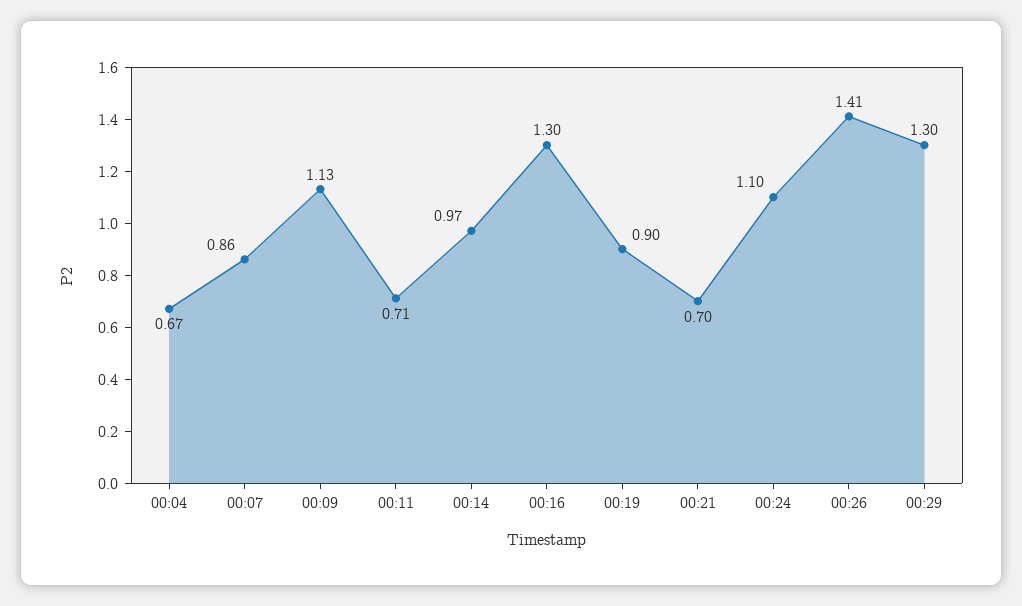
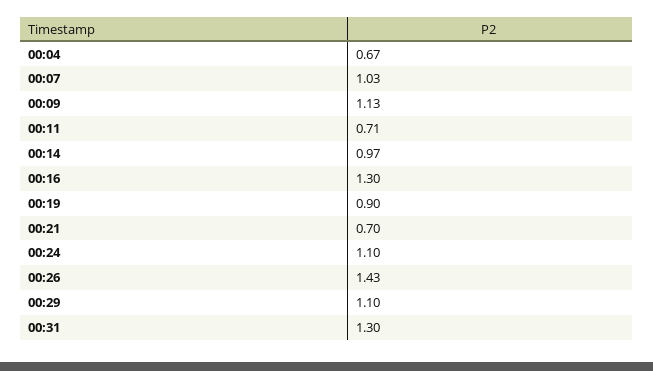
00:07: 0.86 -> 1.03
00:26: 1.41 -> 1.43
00:29: 1.3 -> 1.1
00:31: none -> 1.3

